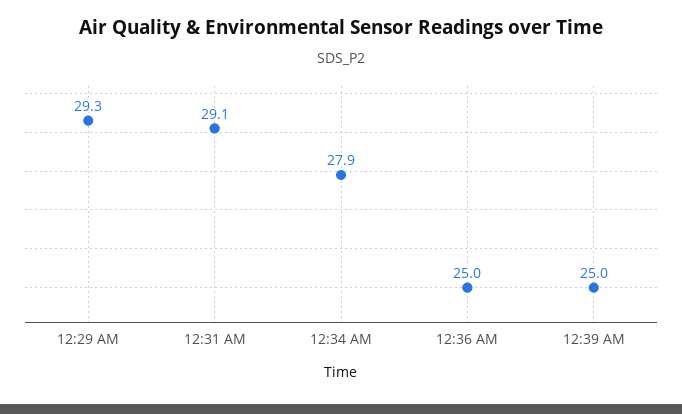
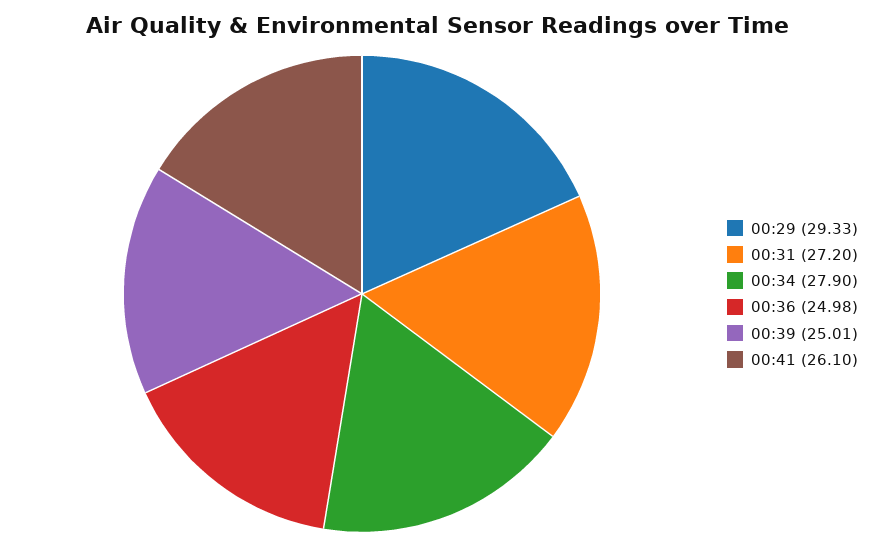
12:31 AM: 29.1 -> 27.2
00:41: none -> 26.1

